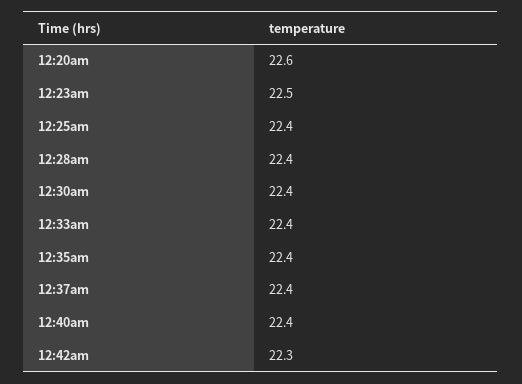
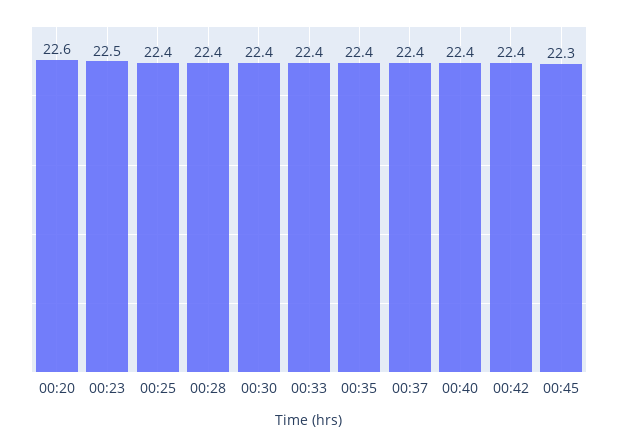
12:42am: 22.3 -> 22.4
00:45: none -> 22.3

